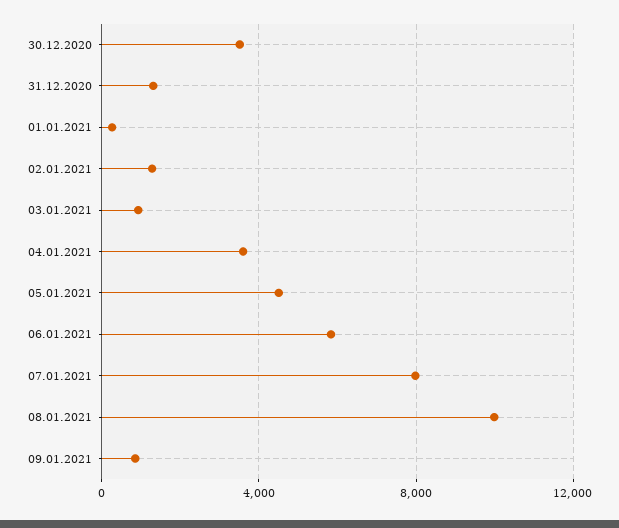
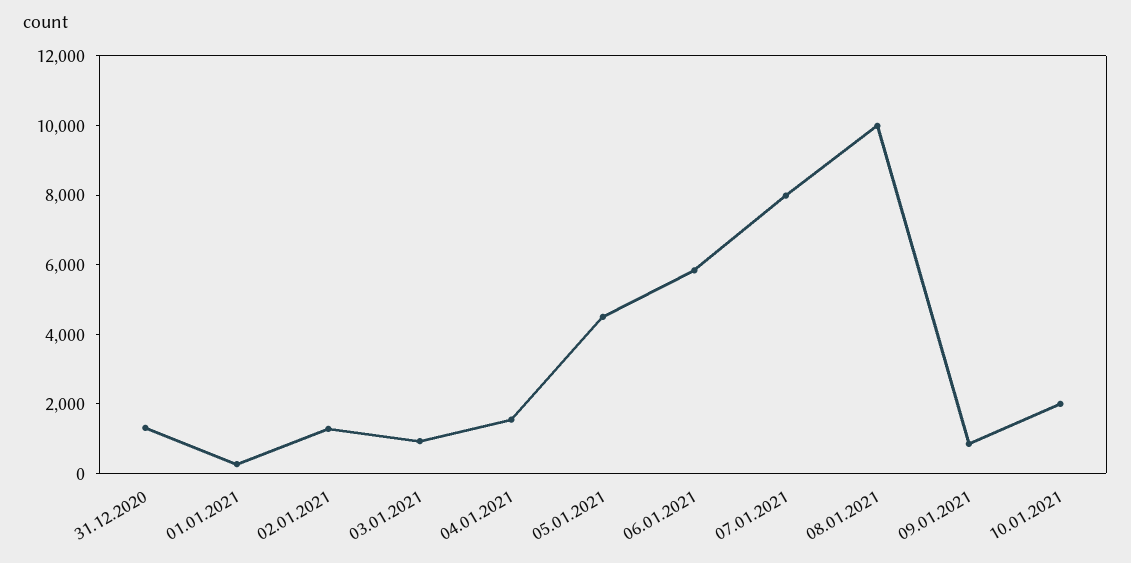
30.12.2020: 3500 -> none
04.01.2021: 3500 -> 1500
10.01.2021: none -> 2000

